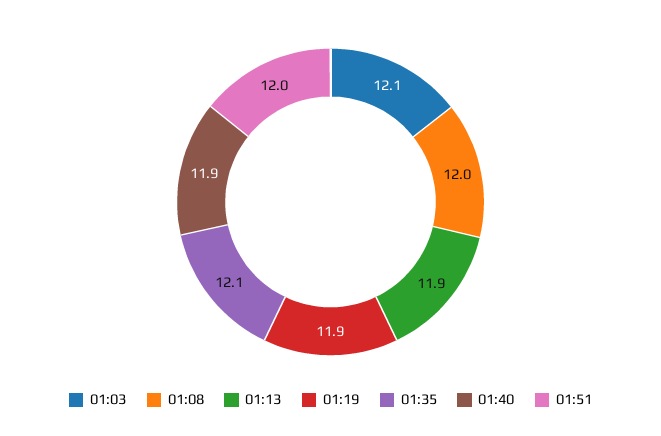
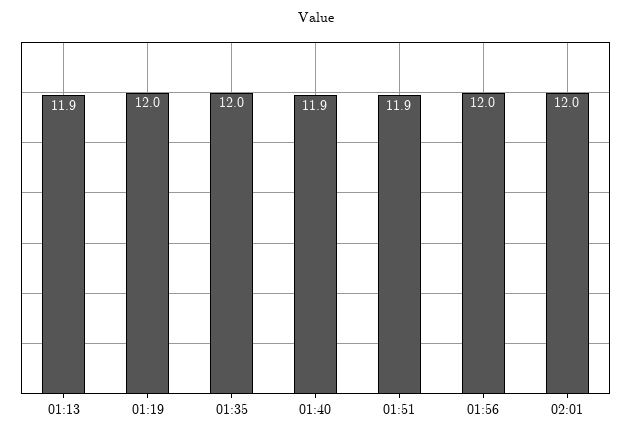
01:03: 12.1 -> none
01:08: 12 -> none
01:19: 11.9 -> 12
01:35: 12.1 -> 12
01:51: 12 -> 11.9
01:56: none -> 12
02:01: none -> 12

